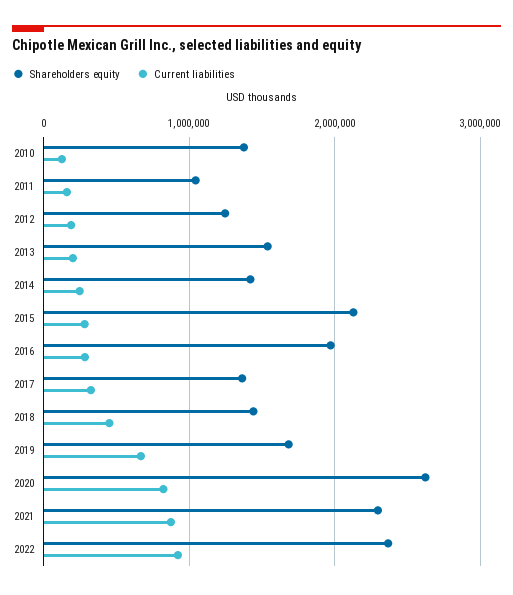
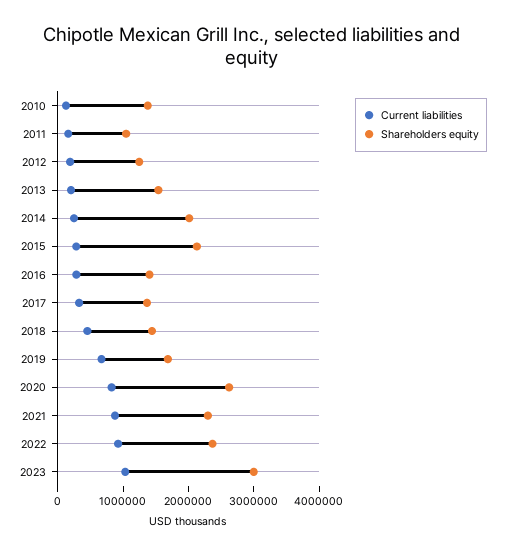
Shareholders equity, 2014: 1400000 -> 2000000
Shareholders equity, 2016: 2000000 -> 1400000
Current liabilities, 2023: none -> 1000000
Shareholders equity, 2023: none -> 3000000

